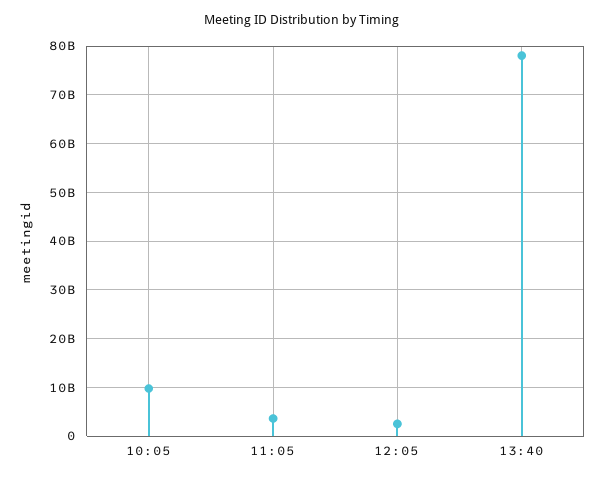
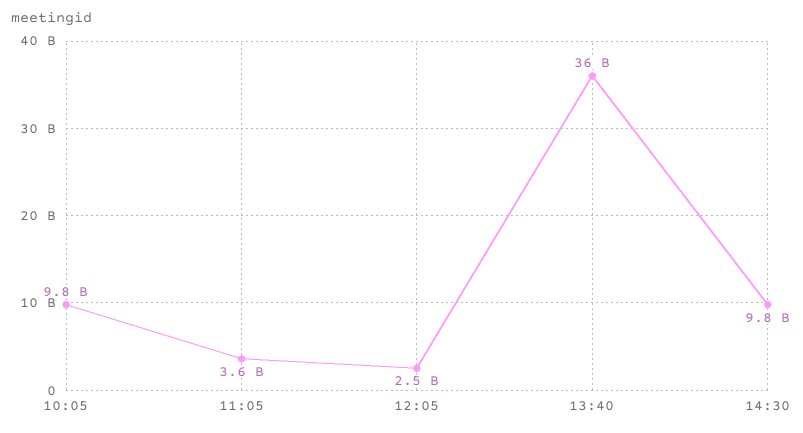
13:40: 78000000000 -> 36000000000
14:30: none -> 9800000000

